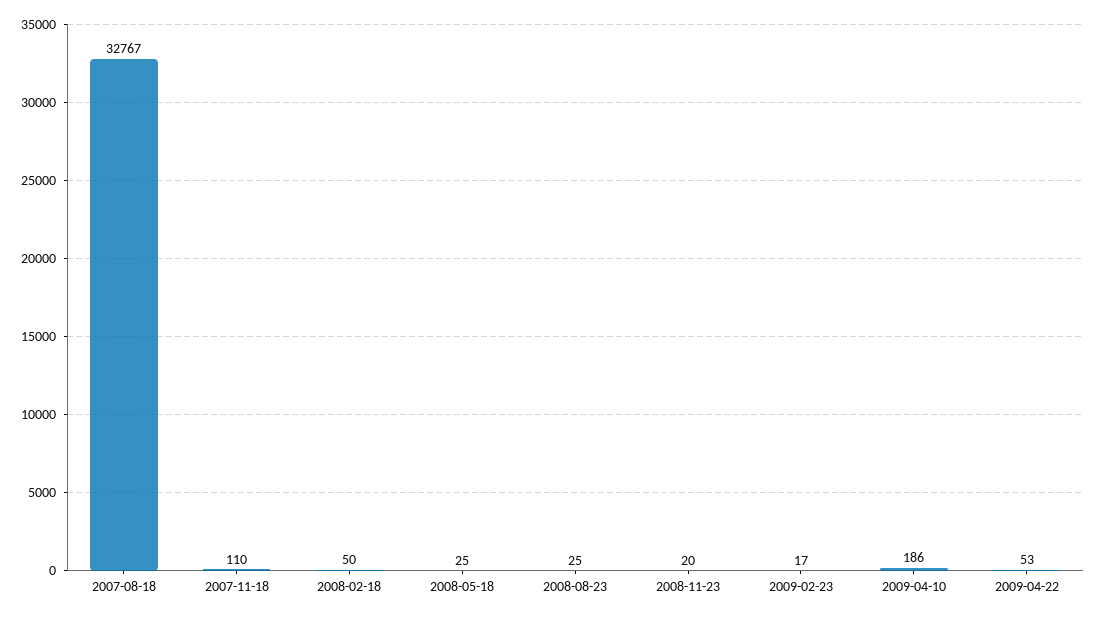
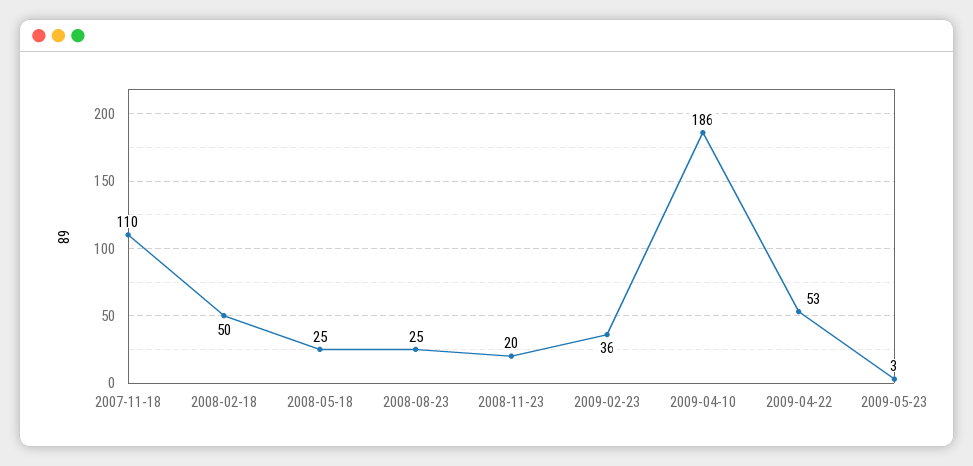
2007-08-18: 32767 -> none
2009-02-23: 17 -> 36
2009-05-23: none -> 3

